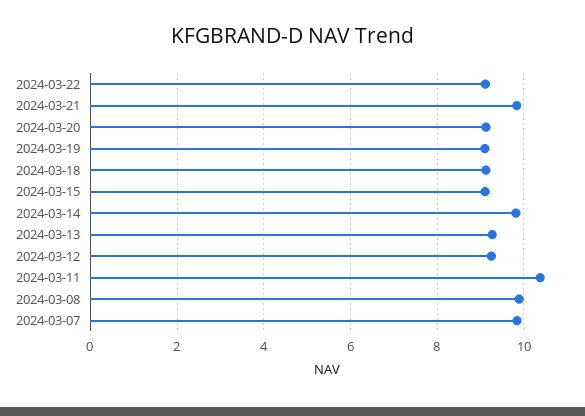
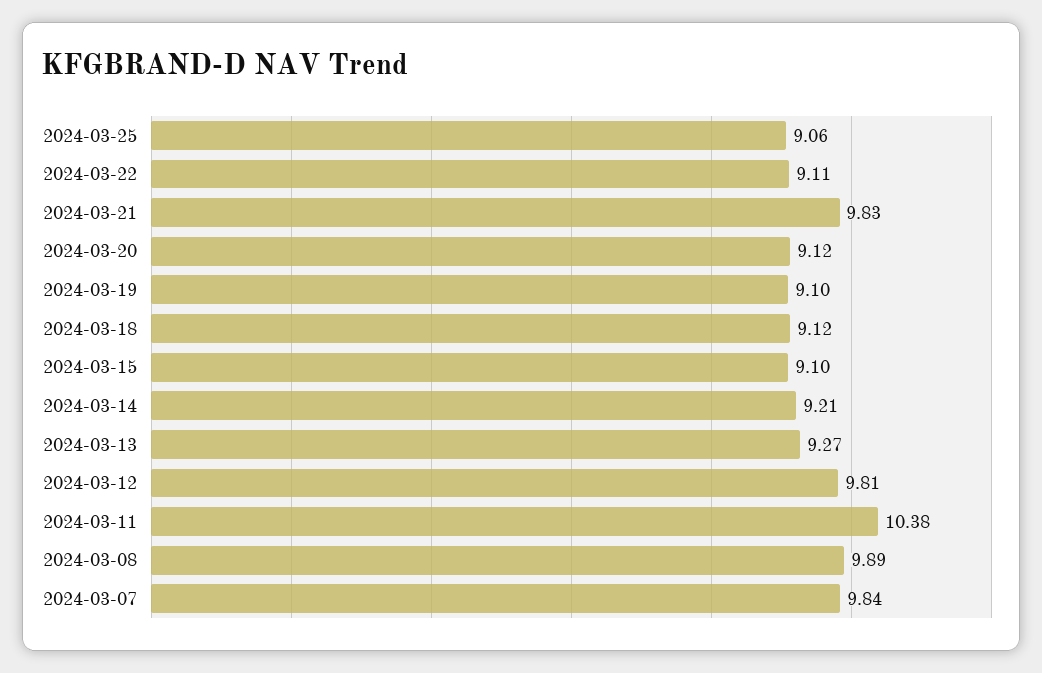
2024-03-14: 9.8 -> 9.21
2024-03-12: 9.2 -> 9.81
2024-03-25: none -> 9.06

